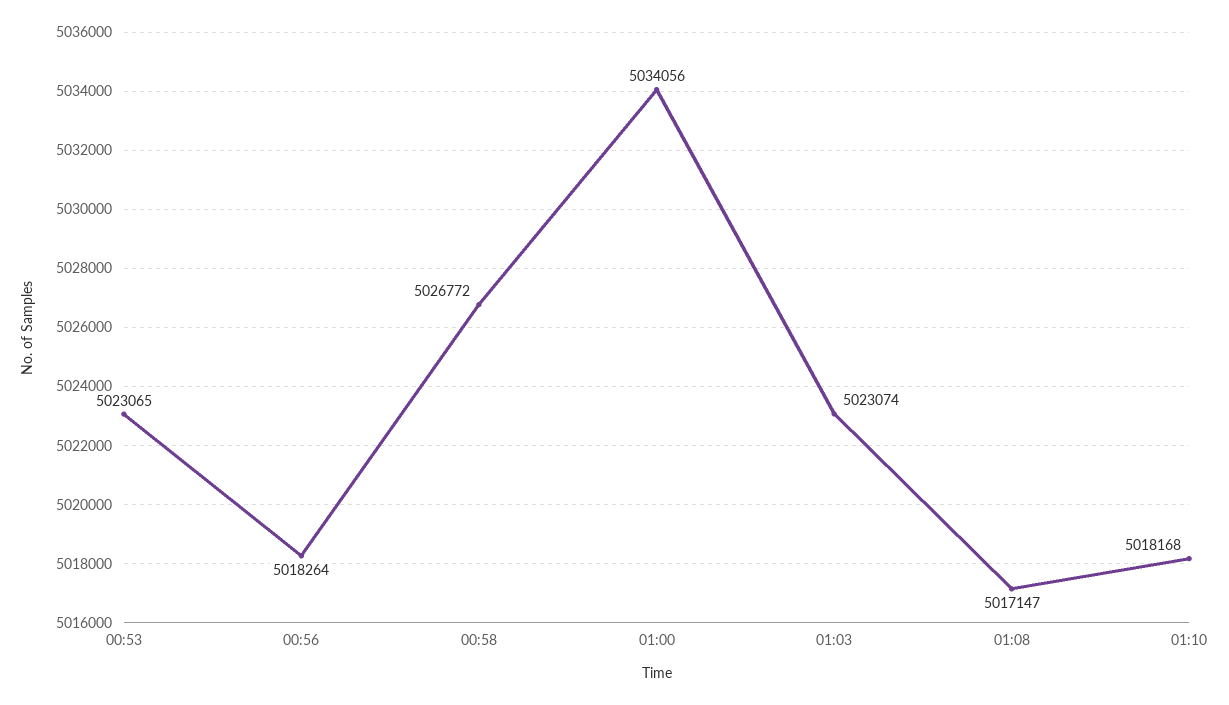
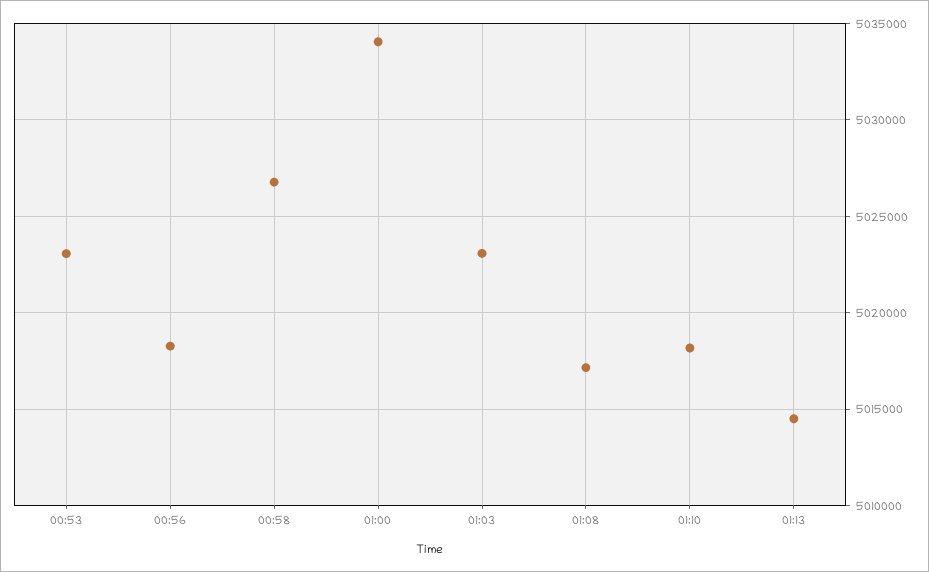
01:13: none -> 5014500

